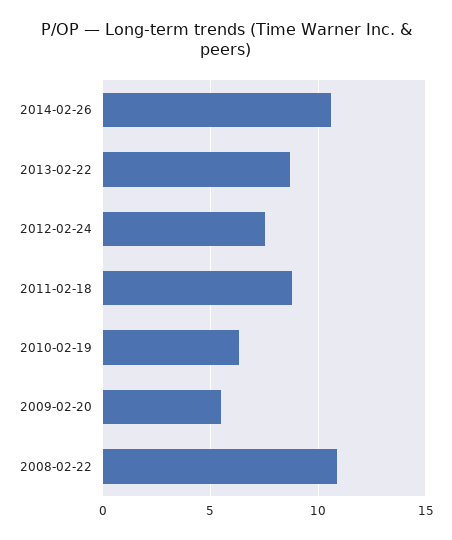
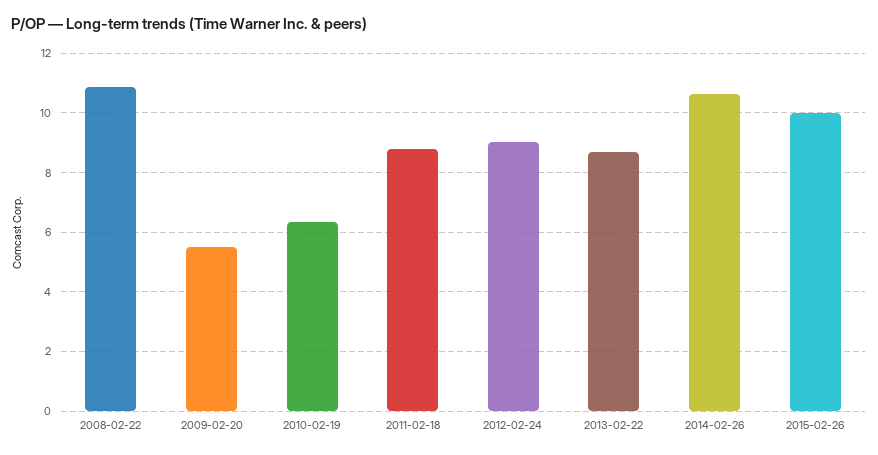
2012-02-24: 7.5 -> 9
2015-02-26: none -> 10

